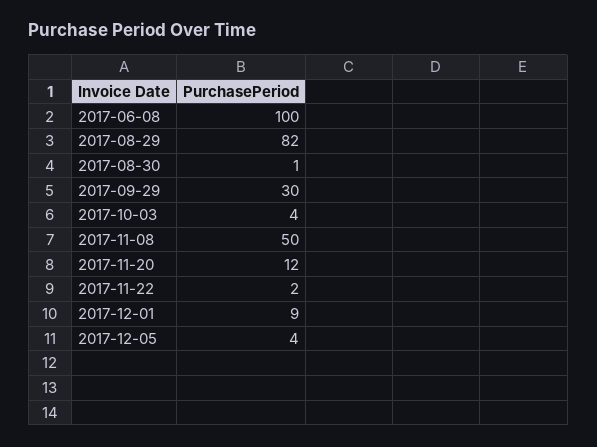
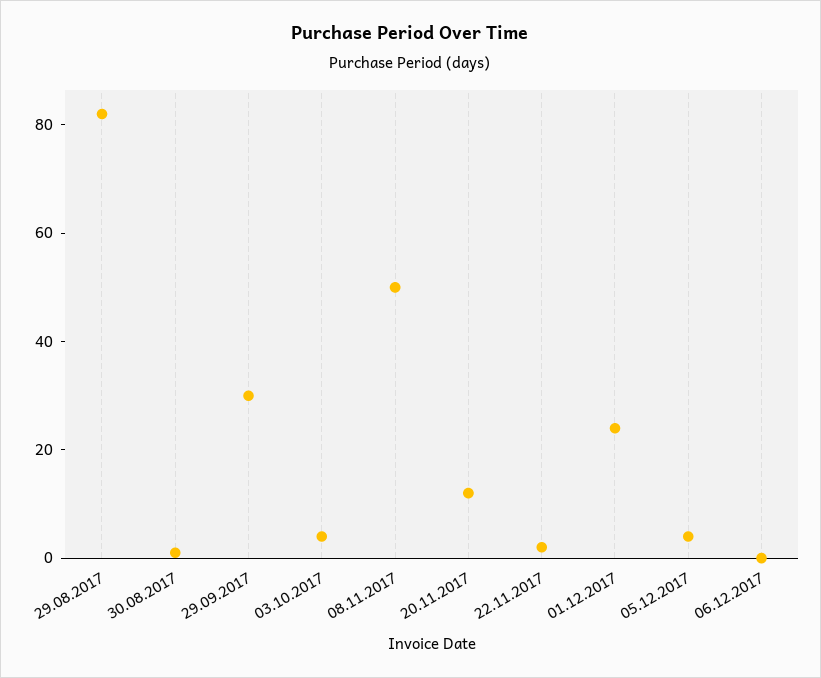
2017-06-08: 100 -> none
2017-12-01: 9 -> 25
06.12.2017: none -> 0

